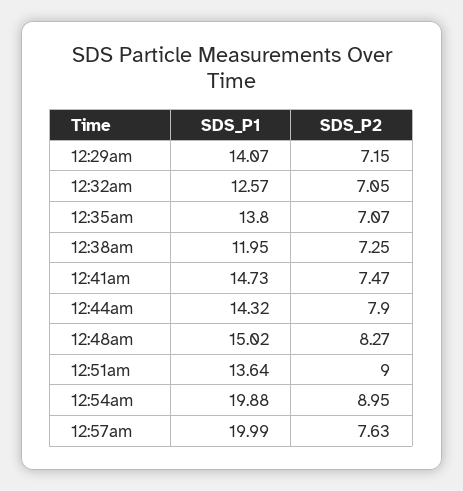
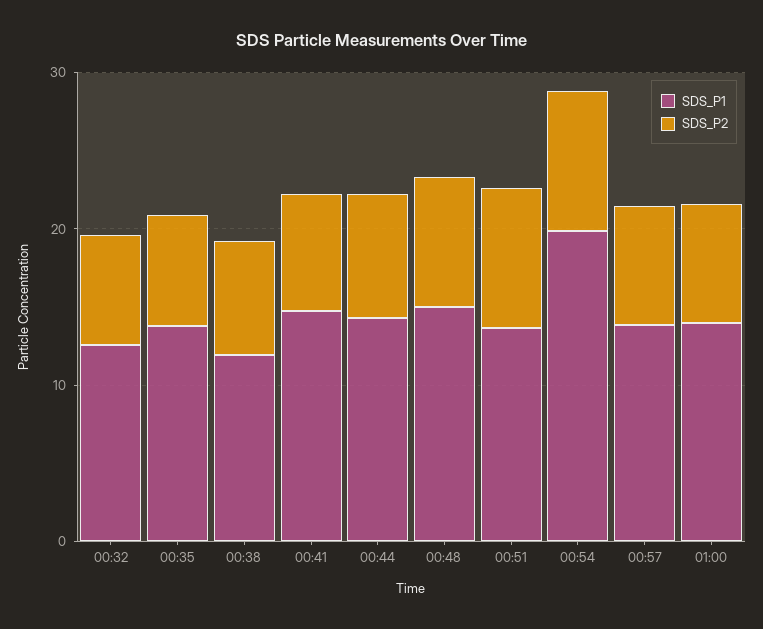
SDS_P1, 12:29am: 14.07 -> none
SDS_P2, 12:29am: 7.15 -> none
SDS_P1, 12:57am: 19.99 -> 14
SDS_P1, 01:00: none -> 14
SDS_P2, 01:00: none -> 8

